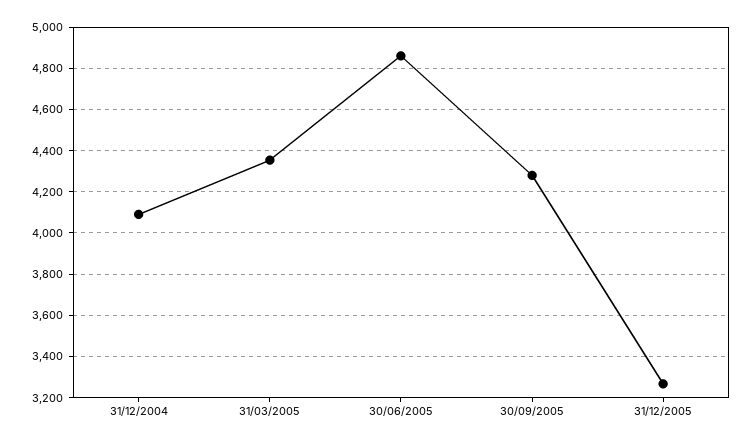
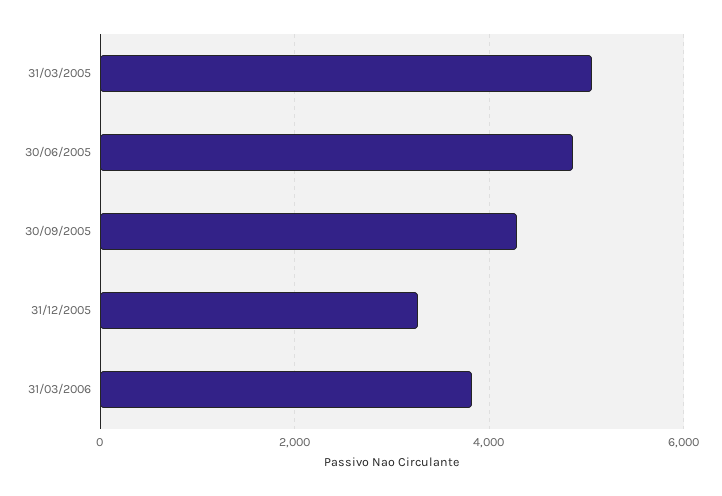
31/12/2004: 4100 -> none
31/03/2005: 4350 -> 5000
31/03/2006: none -> 3800

